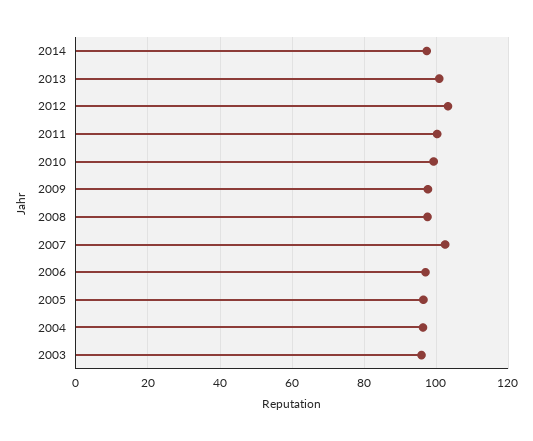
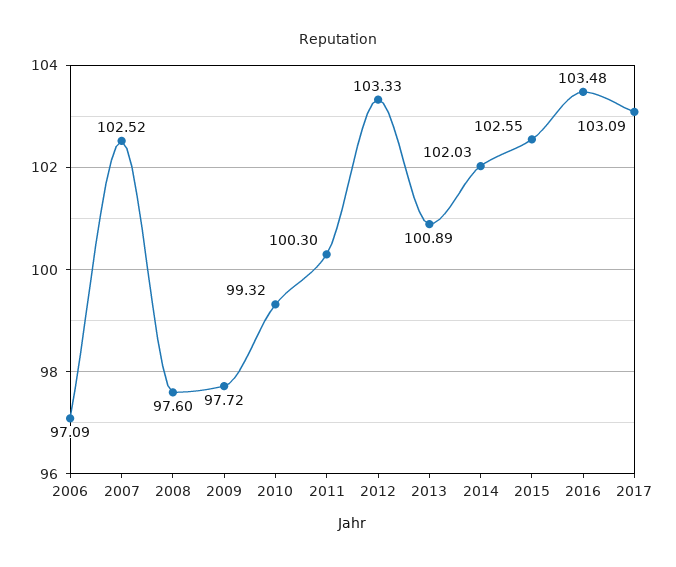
2014: 98 -> 102.03
2005: 96 -> none
2004: 96 -> none
2003: 96 -> none
2015: none -> 102.55
2016: none -> 103.48
2017: none -> 103.09

